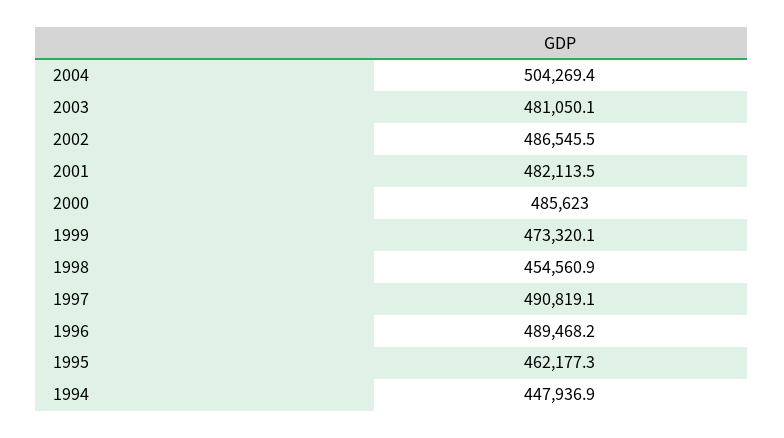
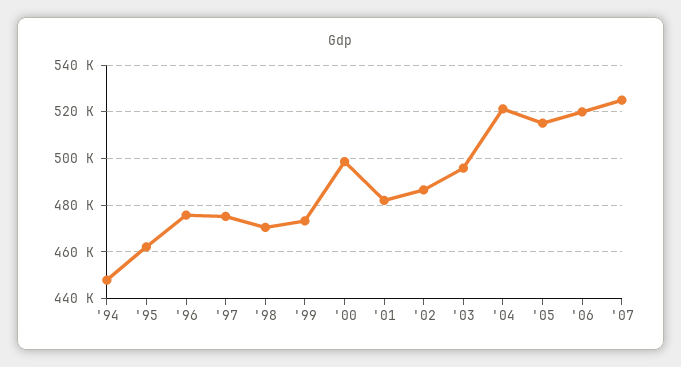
2004: 504269.4 -> 520000
2003: 481050.1 -> 495000
2000: 485623 -> 500000
1998: 454560.9 -> 470000
1997: 490819.1 -> 475000
1996: 489468.2 -> 475000
'05: none -> 515000
'06: none -> 520000
'07: none -> 525000

